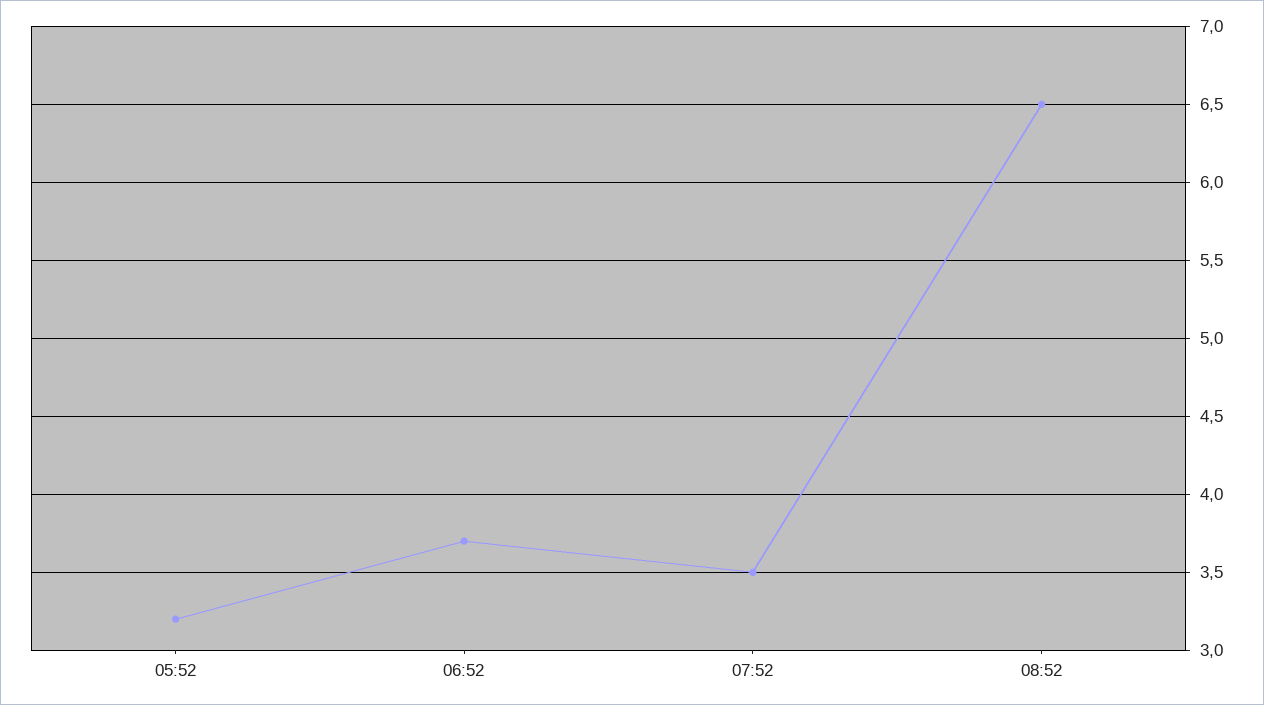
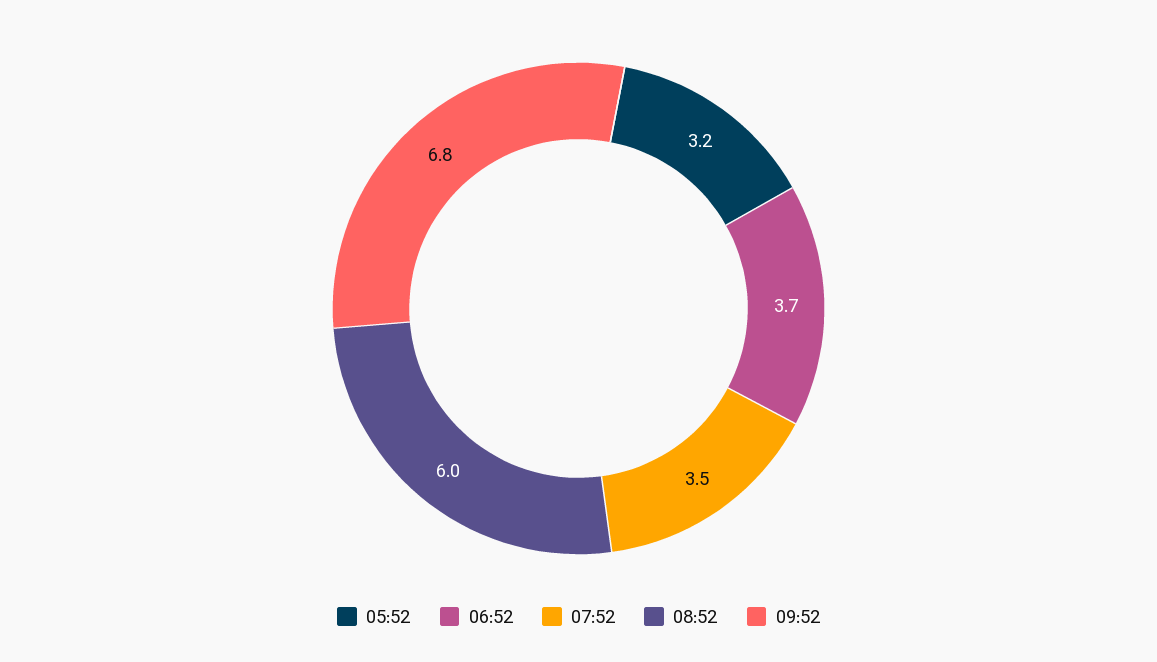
08:52: 6.5 -> 6
09:52: none -> 6.8

